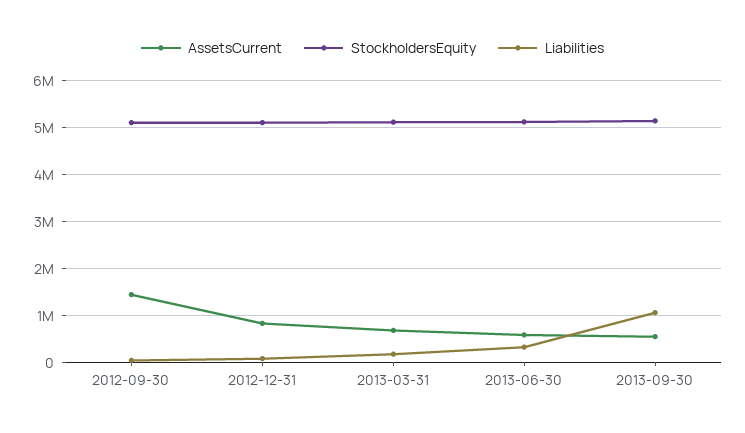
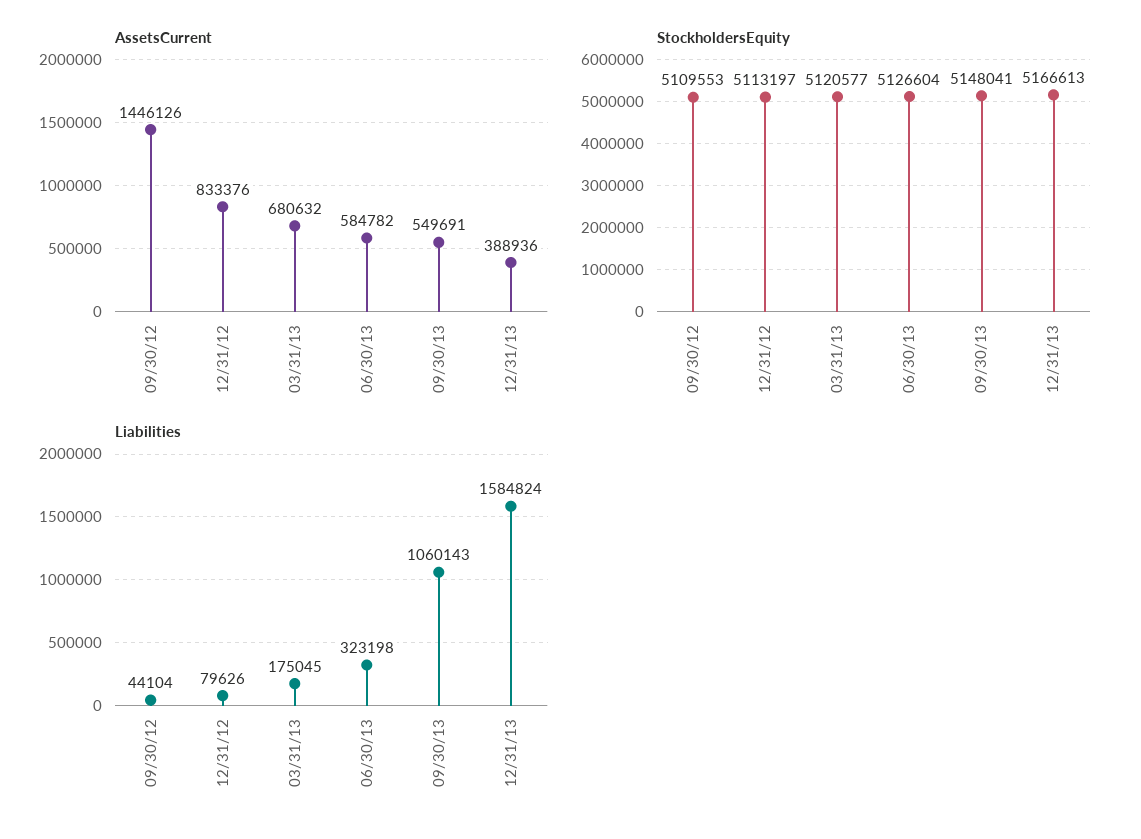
AssetsCurrent, 12/31/13: none -> 388936
StockholdersEquity, 12/31/13: none -> 5166613
Liabilities, 12/31/13: none -> 1584824

